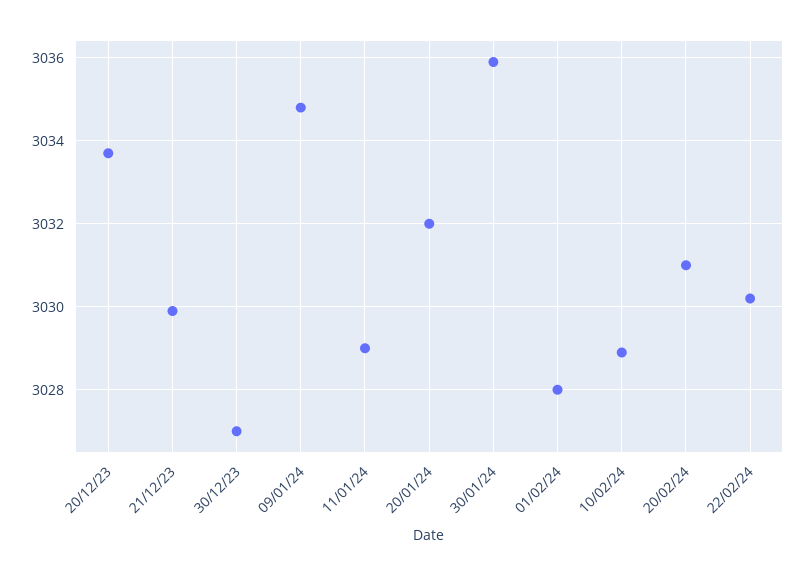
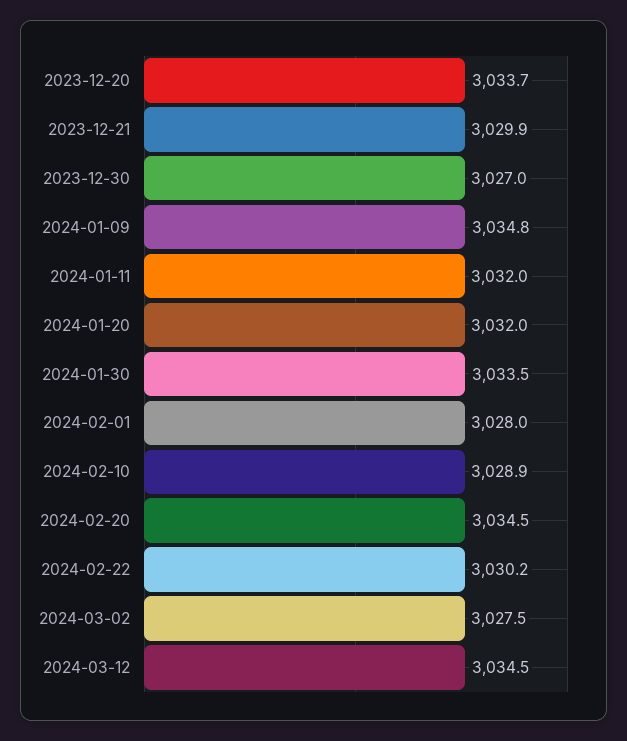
11/01/24: 3029 -> 3032
30/01/24: 3036 -> 3033.5
20/02/24: 3031 -> 3034.5
2024-03-02: none -> 3027.5
2024-03-12: none -> 3034.5

